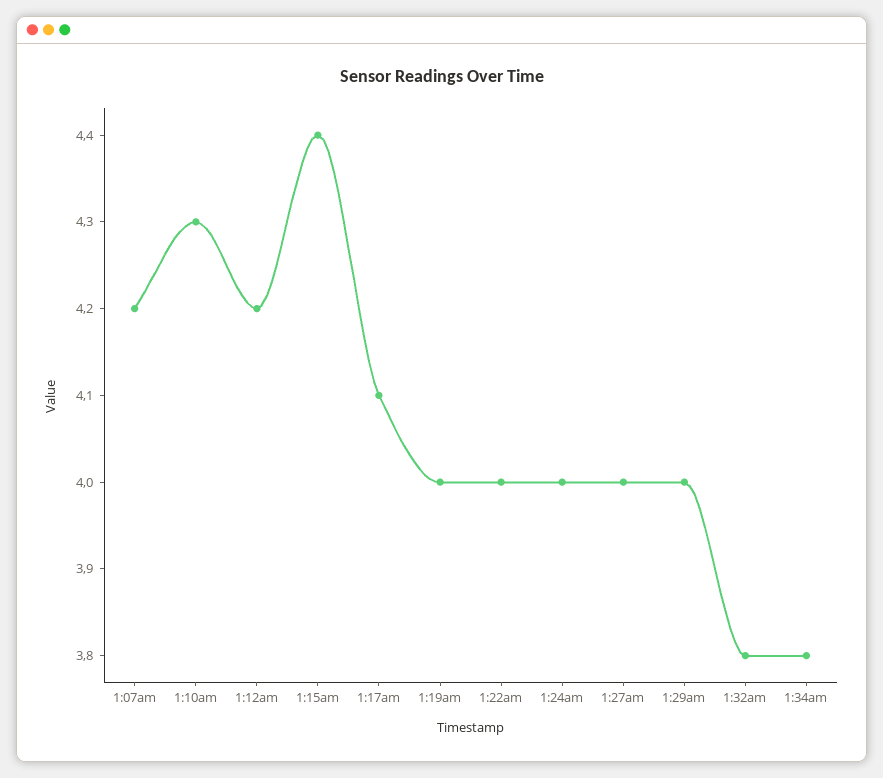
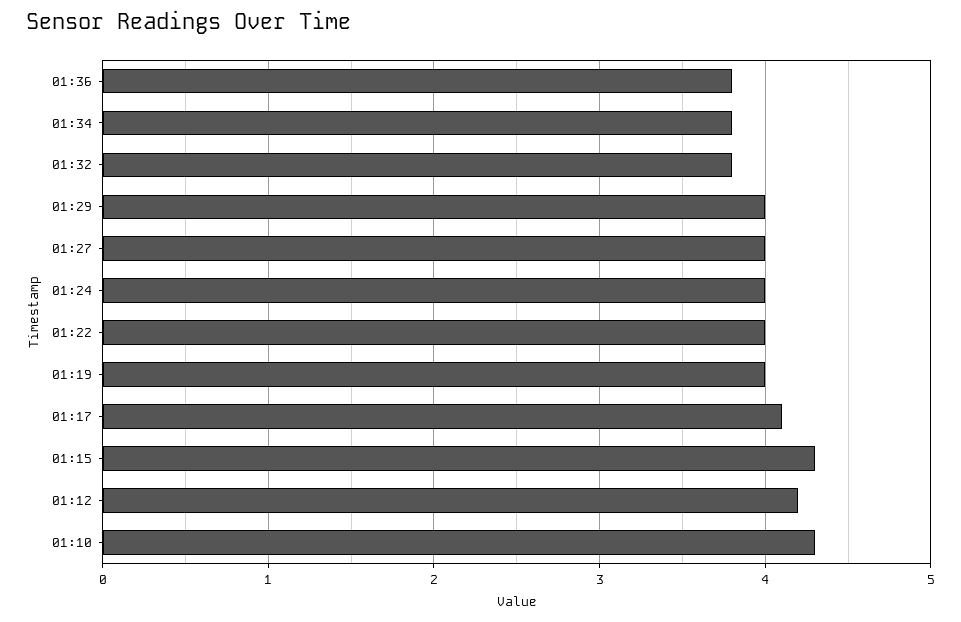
1:07am: 4.2 -> none
1:15am: 4.4 -> 4.3
01:36: none -> 3.8

